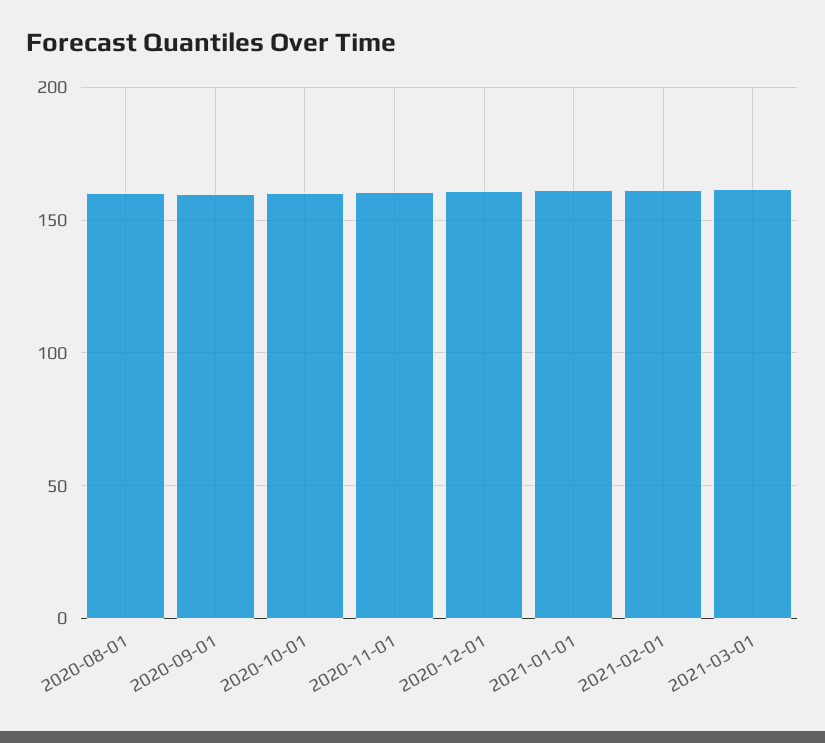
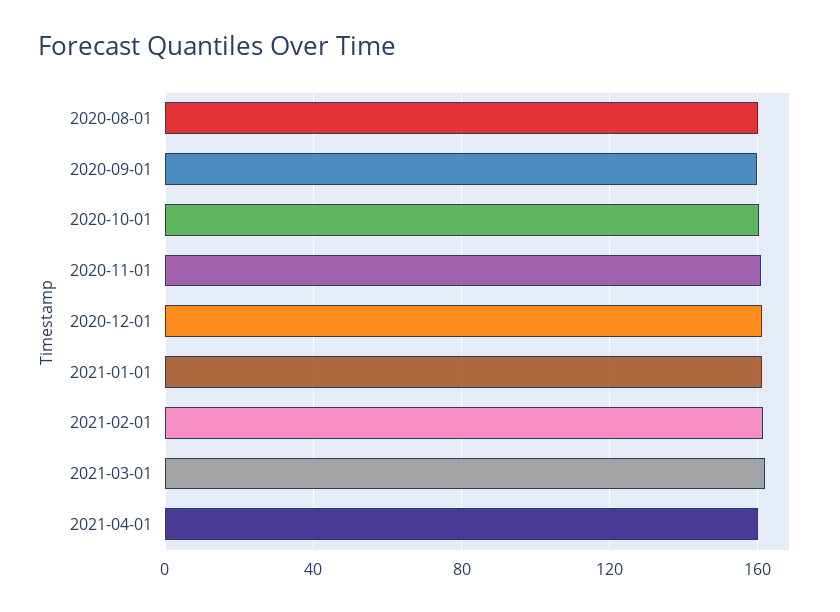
2021-04-01: none -> 160

